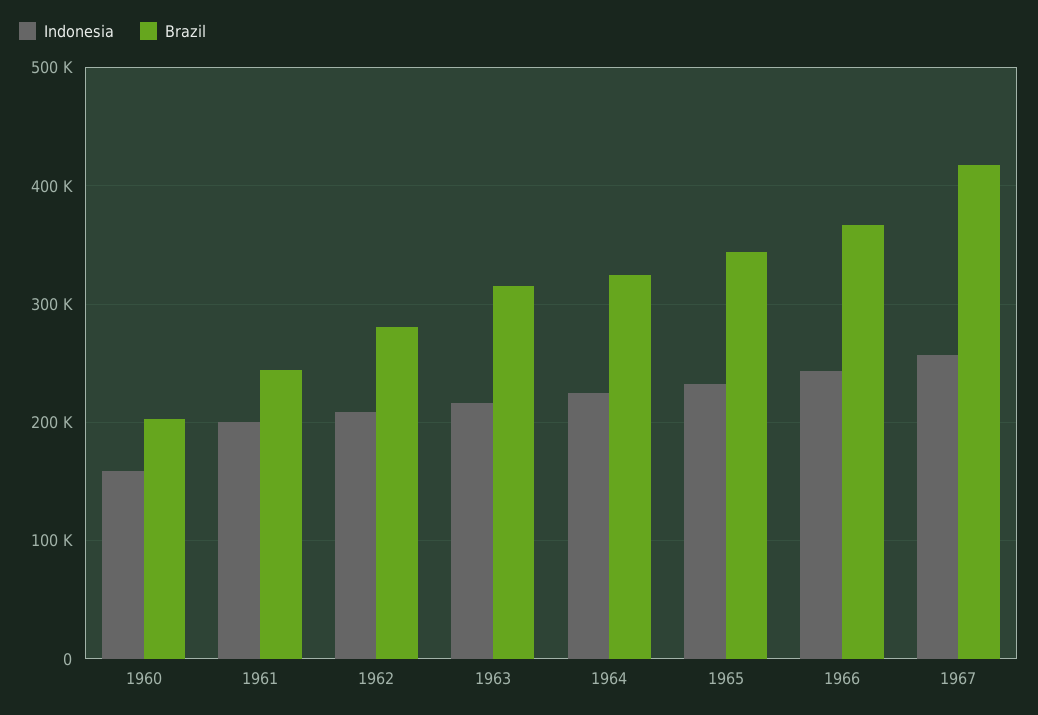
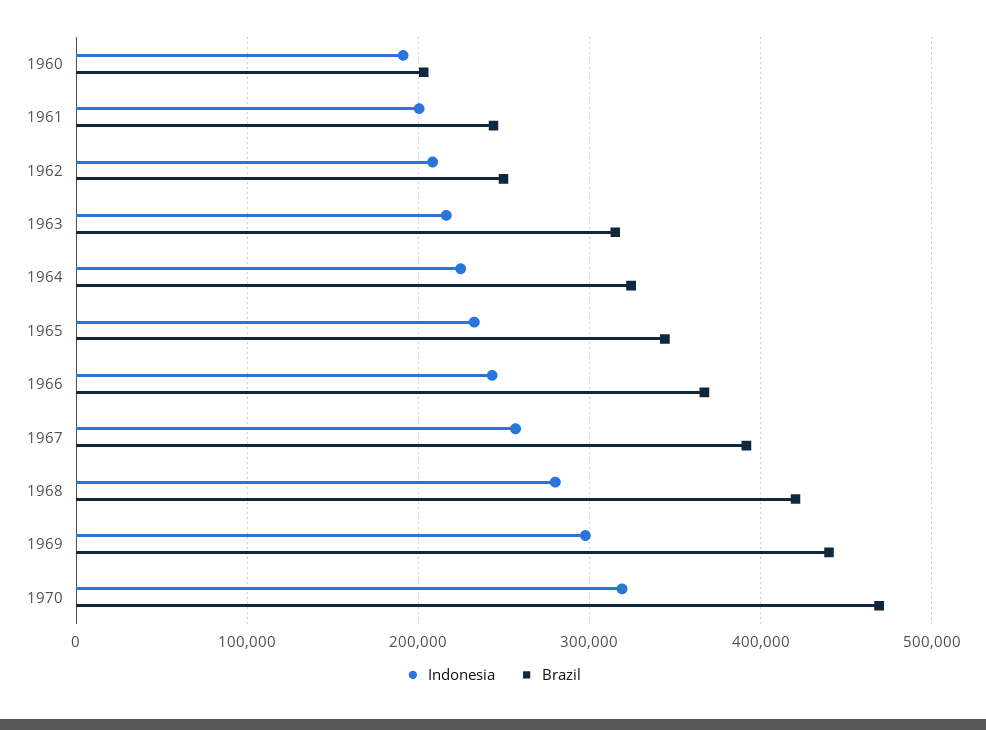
Indonesia, 1960: 160000 -> 190000
Brazil, 1962: 280000 -> 250000
Brazil, 1967: 420000 -> 390000
Indonesia, 1968: none -> 280000
Brazil, 1968: none -> 420000
Indonesia, 1969: none -> 300000
Brazil, 1969: none -> 440000
Indonesia, 1970: none -> 320000
Brazil, 1970: none -> 470000

